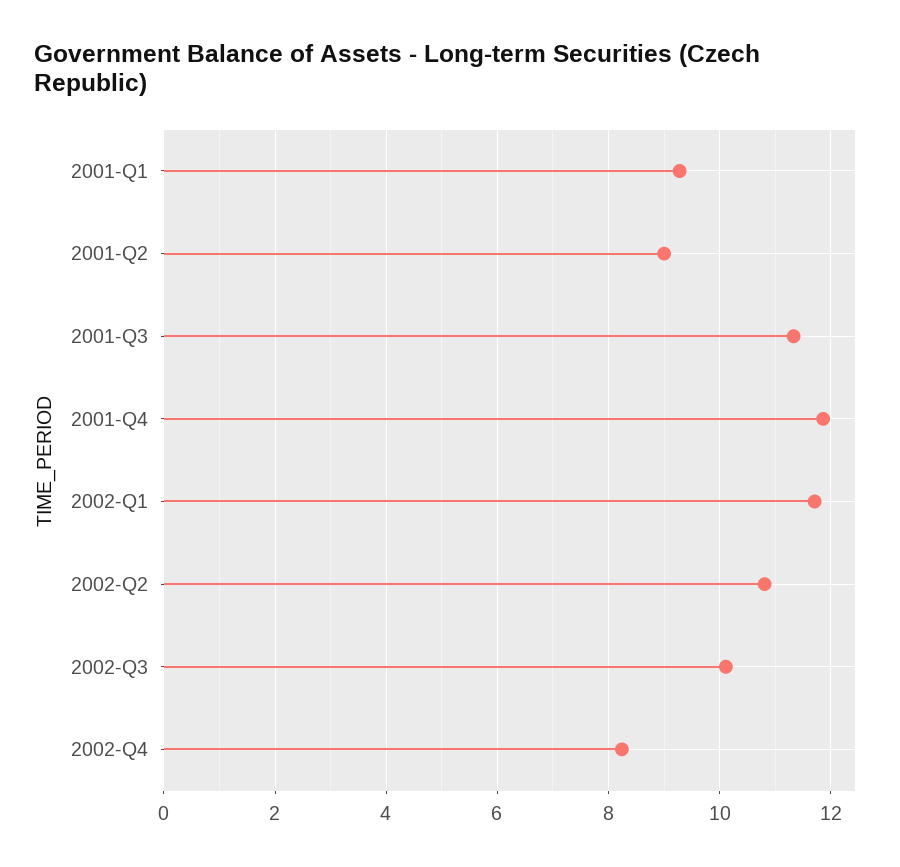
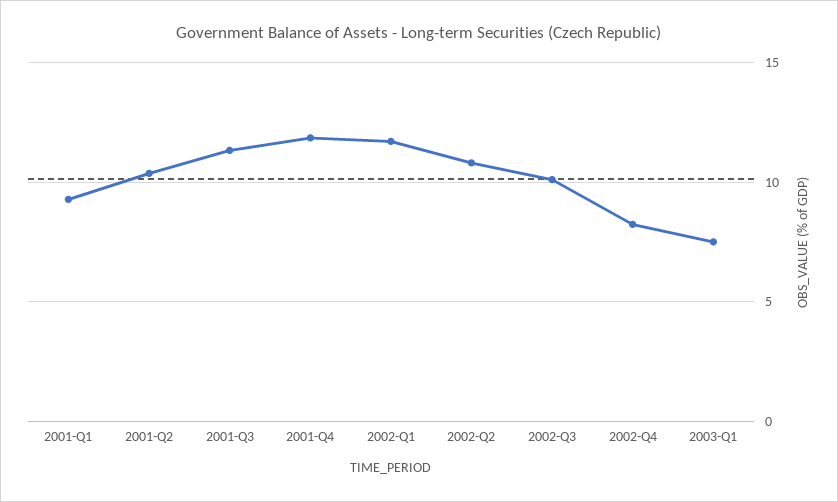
2001-Q2: 9 -> 10.5
2003-Q1: none -> 7.5

